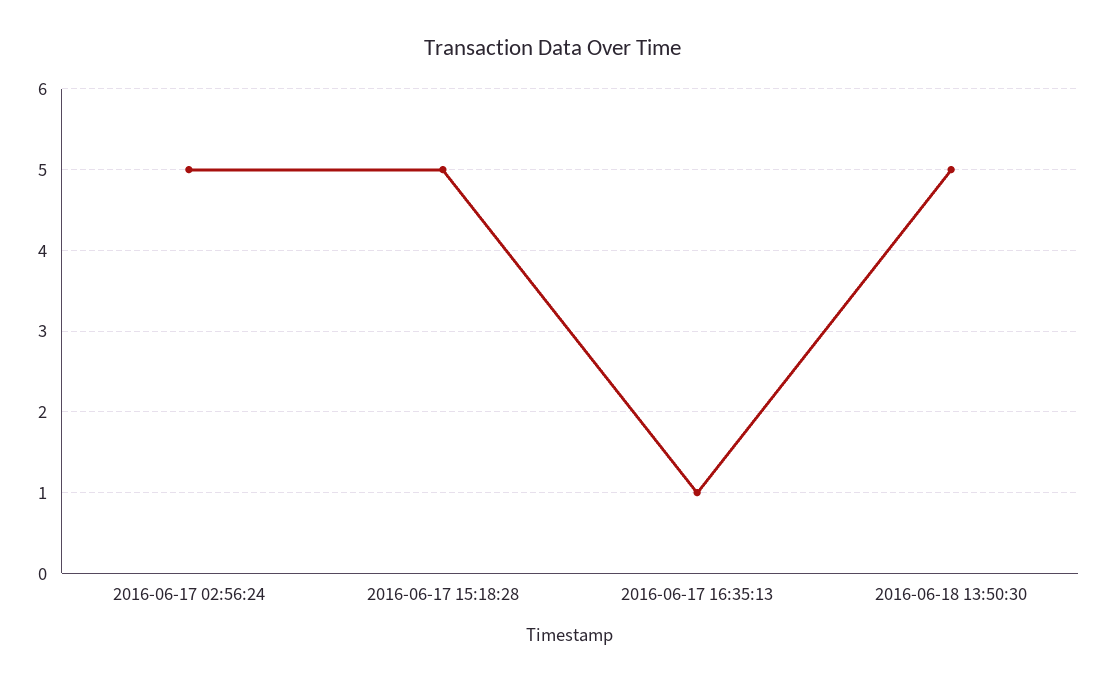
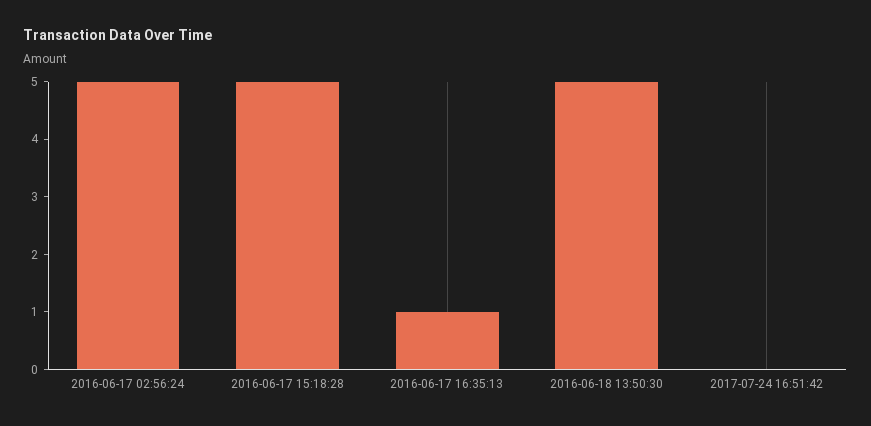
2017-07-24 16:51:42: none -> 0

